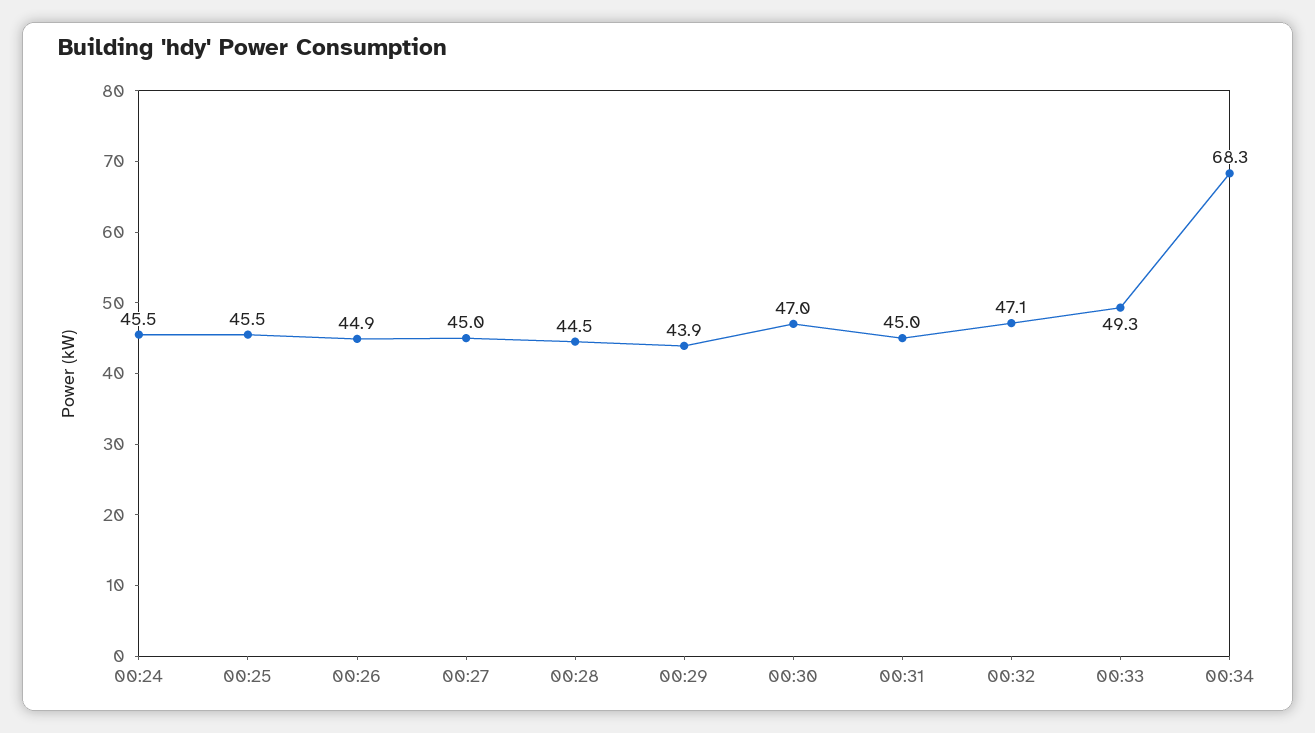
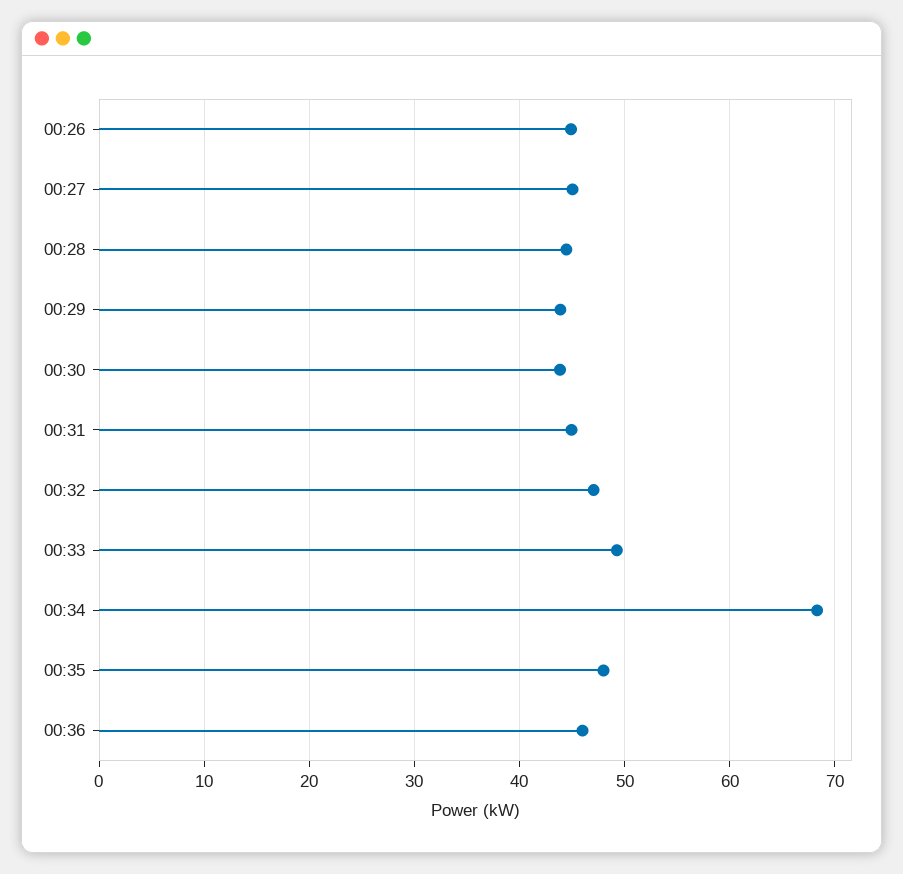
00:24: 45.5 -> none
00:25: 45.5 -> none
00:30: 47 -> 44
00:35: none -> 48
00:36: none -> 46

